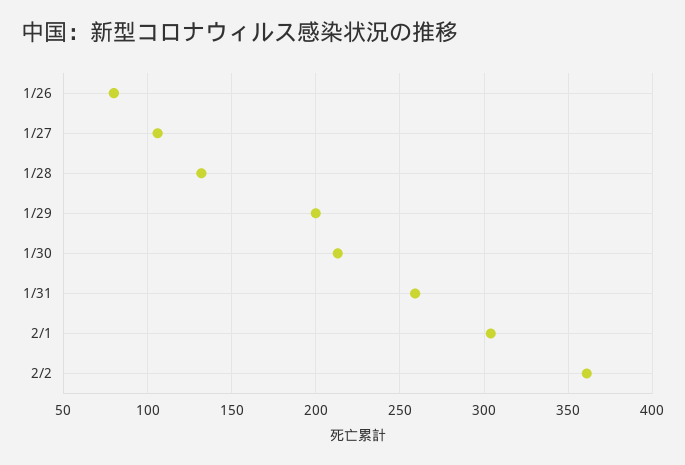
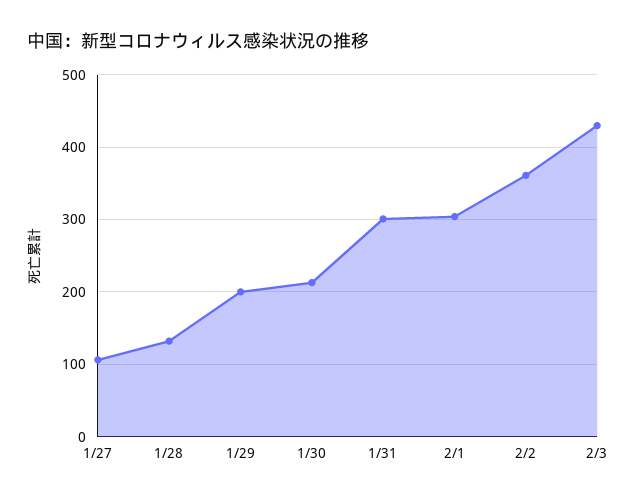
1/26: 80 -> none
1/31: 260 -> 300
2/3: none -> 430

